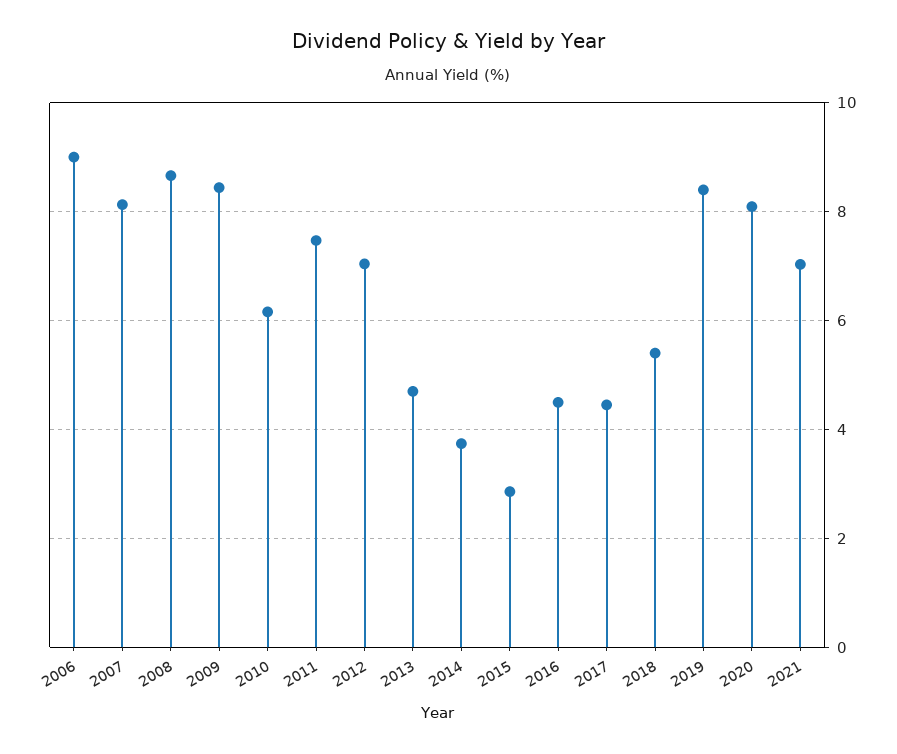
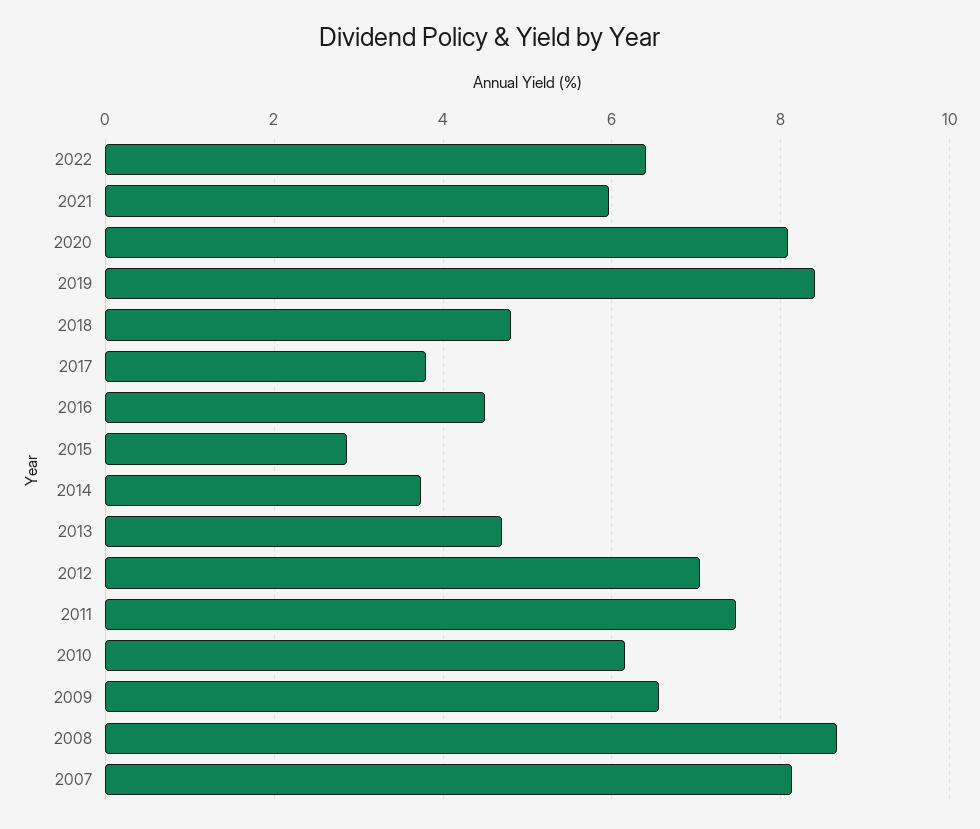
2006: 9 -> none
2009: 8.4 -> 6.6
2017: 4.4 -> 3.8
2018: 5.4 -> 4.8
2021: 7 -> 6
2022: none -> 6.4

